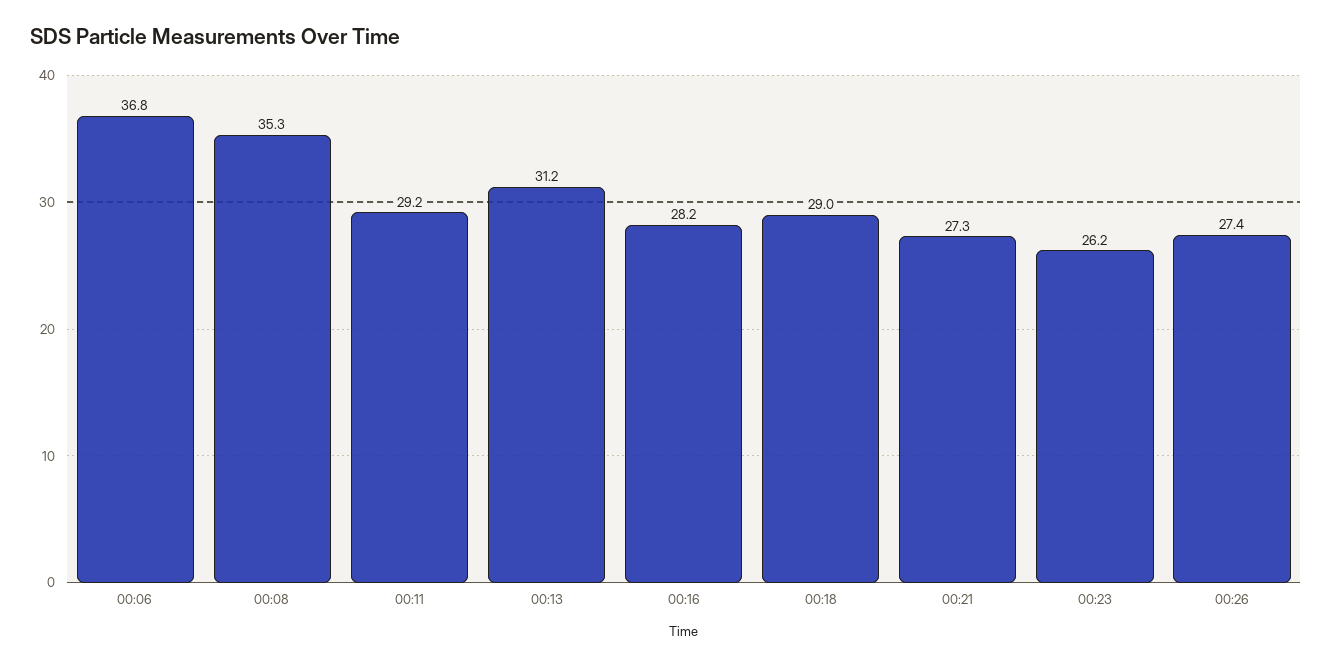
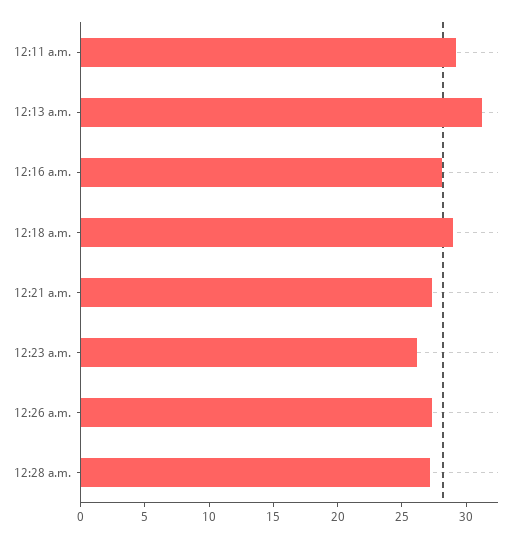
00:06: 36.8 -> none
00:08: 35.3 -> none
12:28 a.m.: none -> 27

